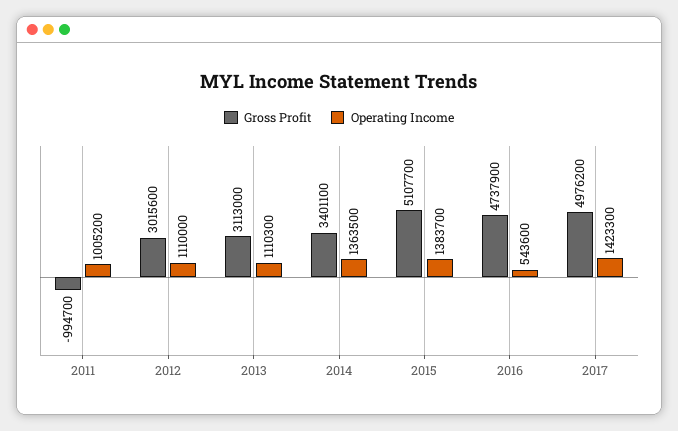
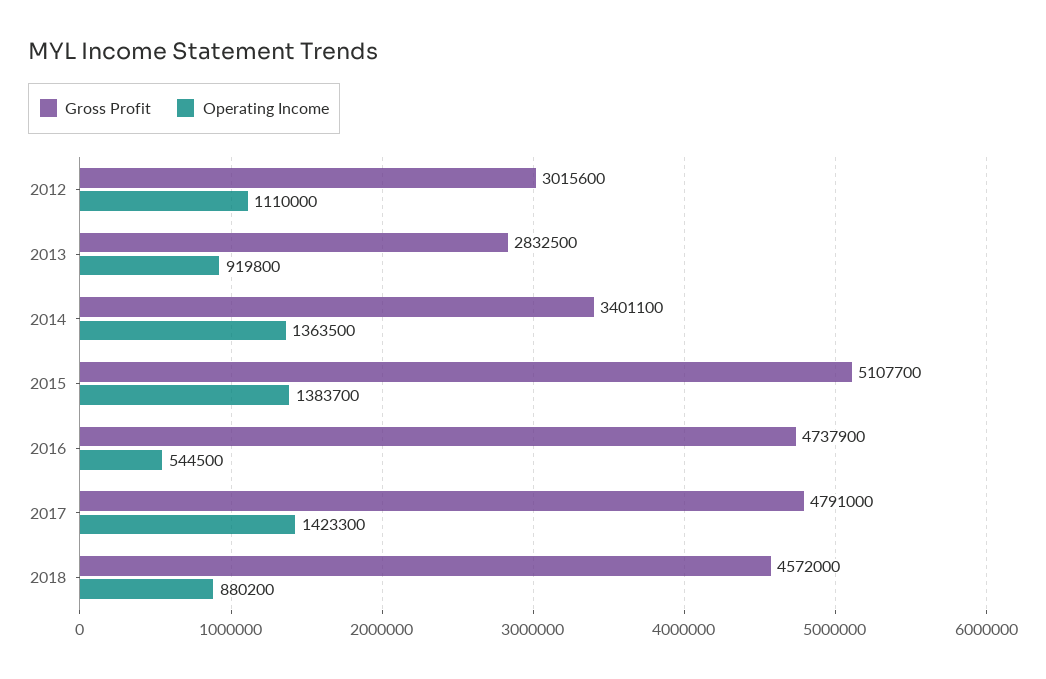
Gross Profit, 2011: -994700 -> none
Operating Income, 2011: 1005200 -> none
Gross Profit, 2013: 3113000 -> 2832500
Operating Income, 2013: 1110300 -> 919800
Operating Income, 2016: 543600 -> 544500
Gross Profit, 2017: 4976200 -> 4791000
Gross Profit, 2018: none -> 4572000
Operating Income, 2018: none -> 880200

